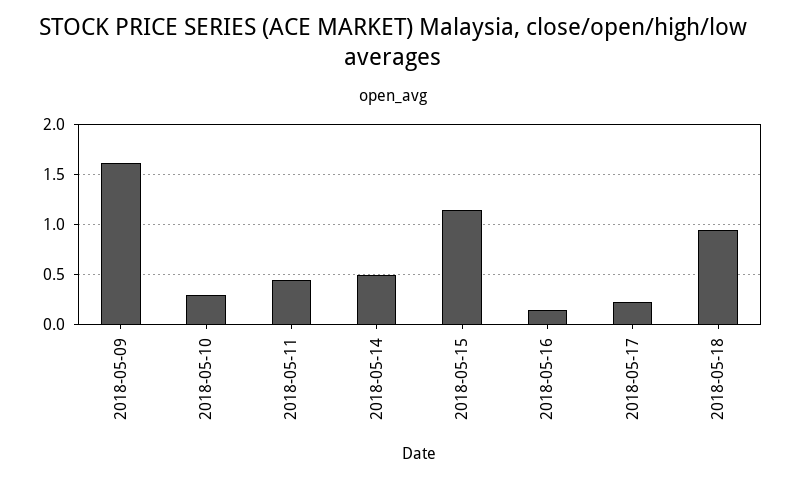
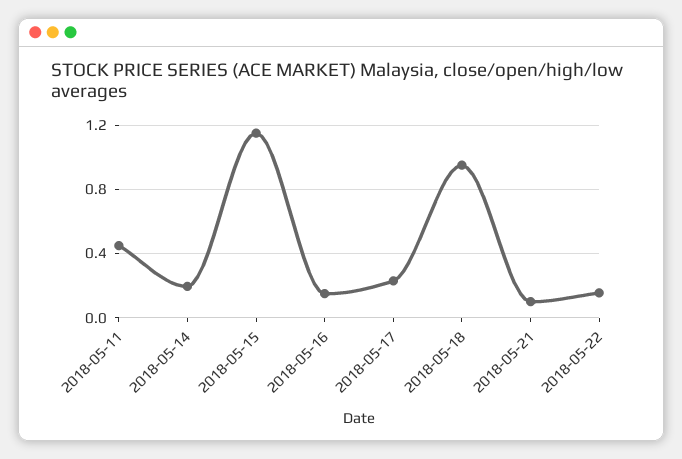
2018-05-09: 1.6 -> none
2018-05-10: 0.3 -> none
2018-05-14: 0.5 -> 0.2
2018-05-21: none -> 0.1
2018-05-22: none -> 0.15

